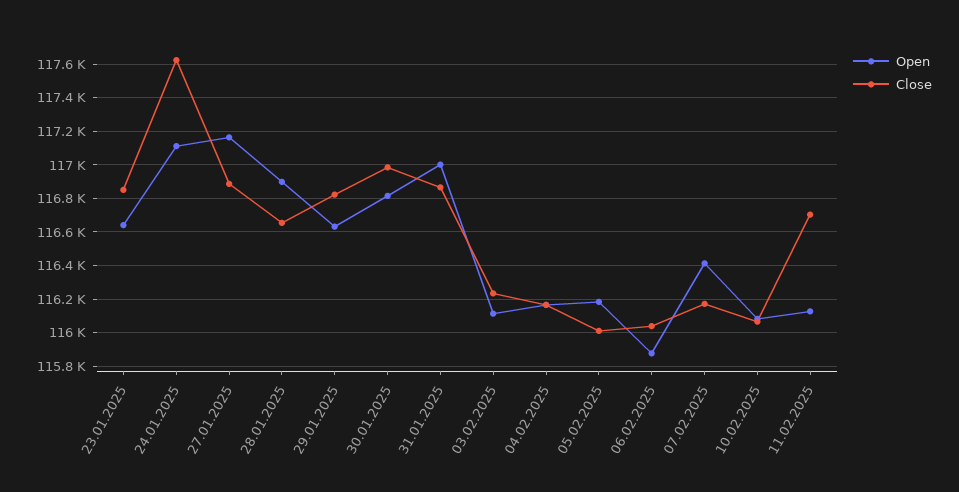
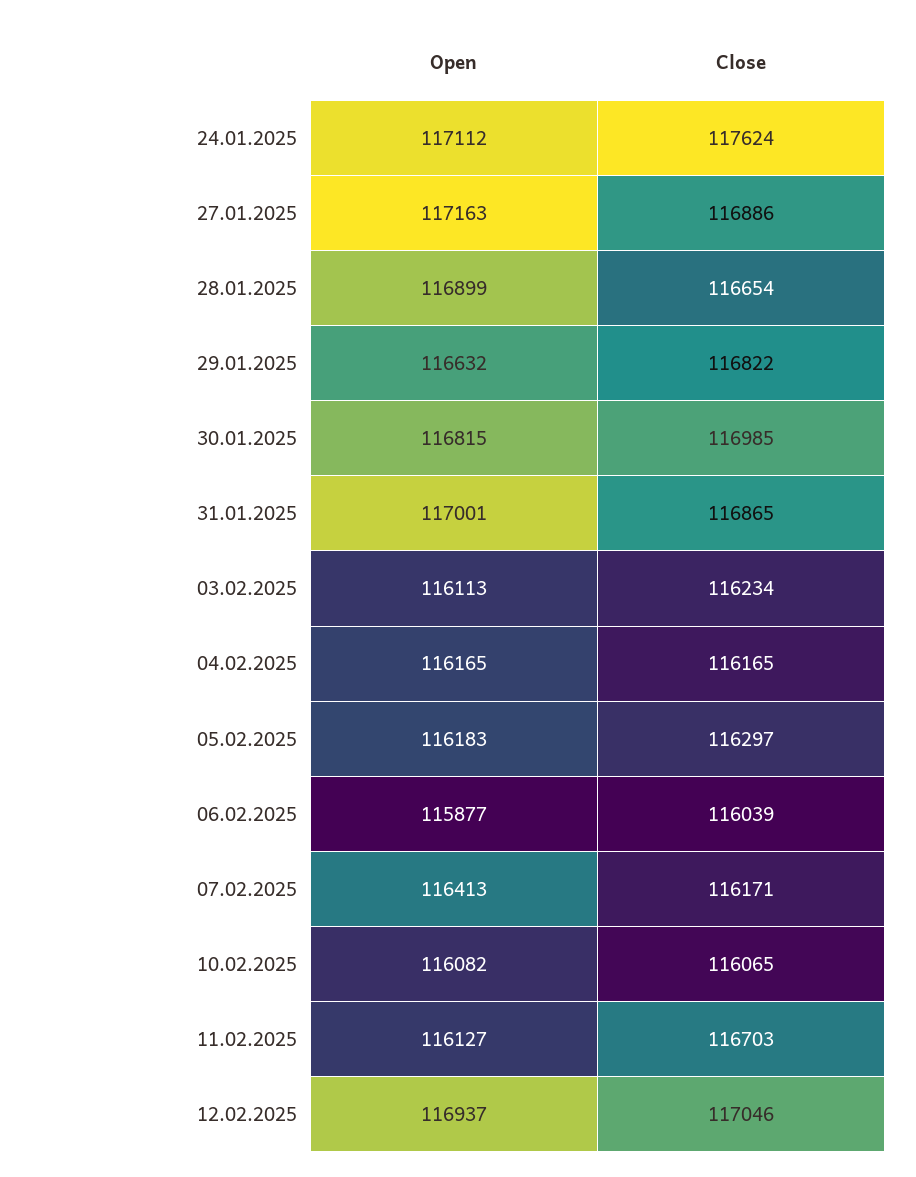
Open, 23.01.2025: 116650 -> none
Close, 23.01.2025: 116850 -> none
Close, 05.02.2025: 116000 -> 116297
Open, 12.02.2025: none -> 116937
Close, 12.02.2025: none -> 117046

